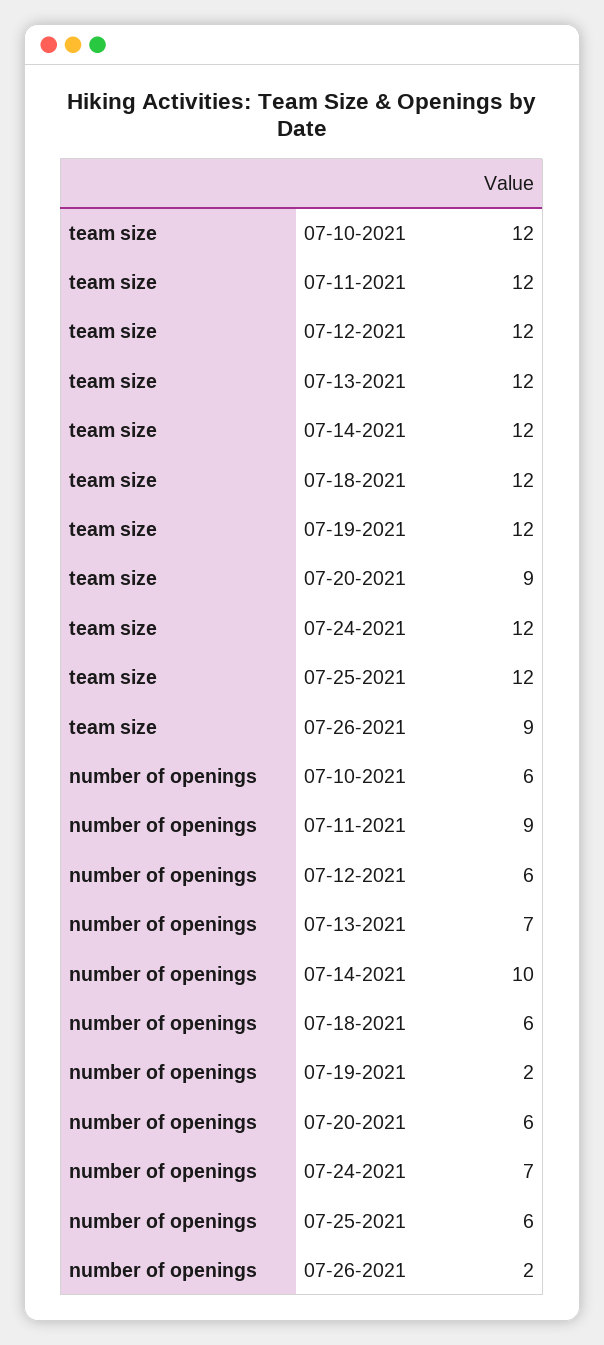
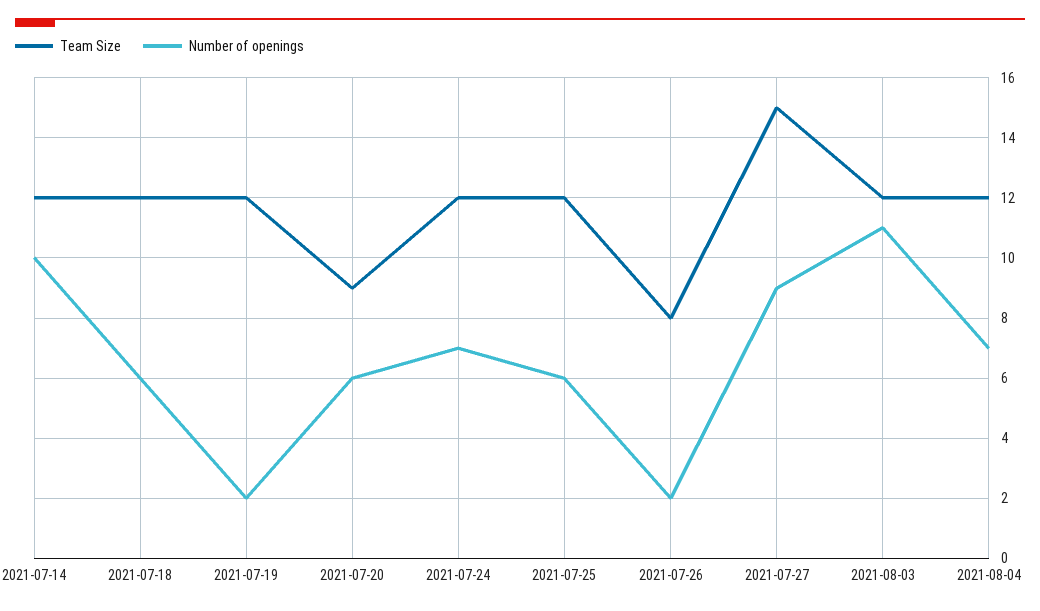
team size, 07-10-2021: 12 -> none
team size, 07-11-2021: 12 -> none
team size, 07-12-2021: 12 -> none
team size, 07-13-2021: 12 -> none
team size, 07-26-2021: 9 -> 8
number of openings, 07-10-2021: 6 -> none
number of openings, 07-11-2021: 9 -> none
number of openings, 07-12-2021: 6 -> none
number of openings, 07-13-2021: 7 -> none
team size, 2021-07-27: none -> 15
number of openings, 2021-07-27: none -> 9
team size, 2021-08-03: none -> 12
number of openings, 2021-08-03: none -> 11
team size, 2021-08-04: none -> 12
number of openings, 2021-08-04: none -> 7

